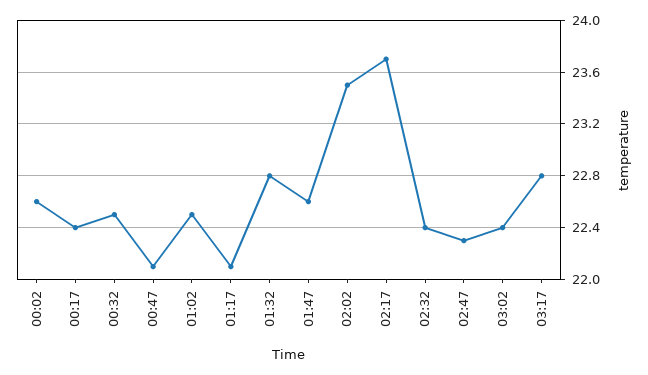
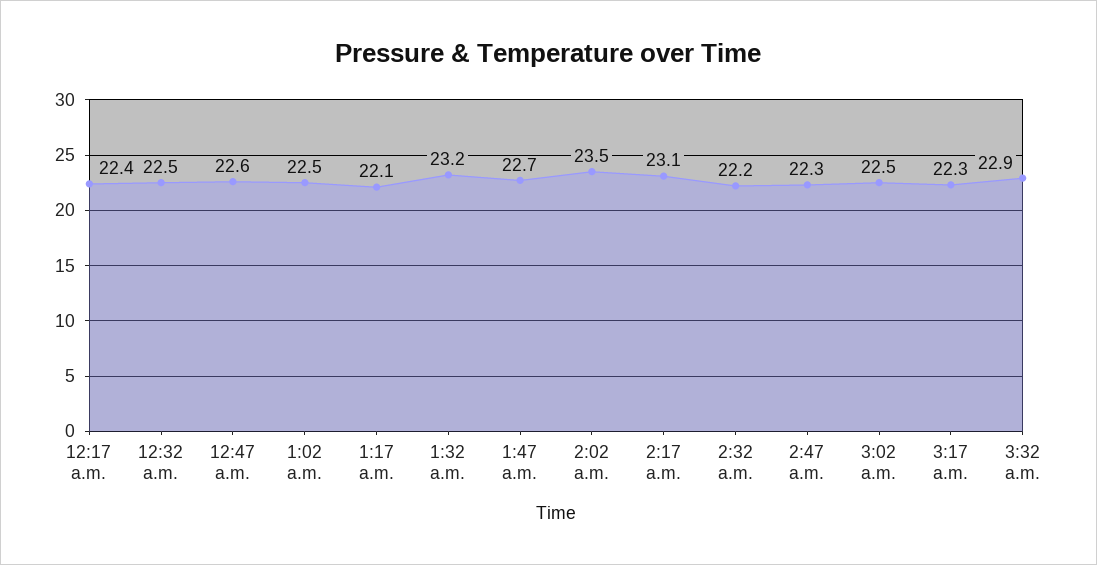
00:02: 22.6 -> none
00:47: 22.1 -> 22.6
01:32: 22.8 -> 23.2
01:47: 22.6 -> 22.7
02:17: 23.7 -> 23.1
02:32: 22.4 -> 22.2
03:02: 22.4 -> 22.5
03:17: 22.8 -> 22.3
3:32 a.m.: none -> 22.9

